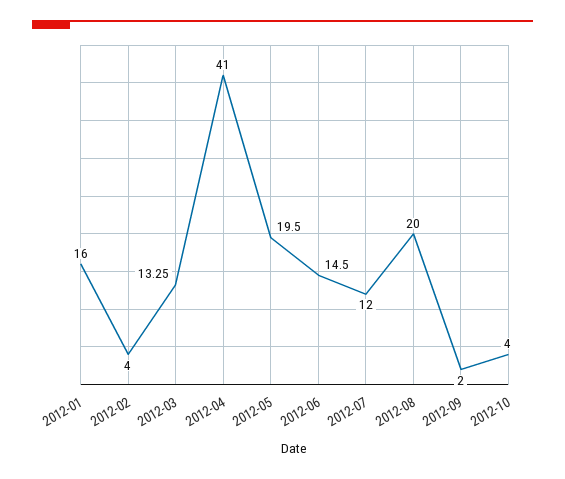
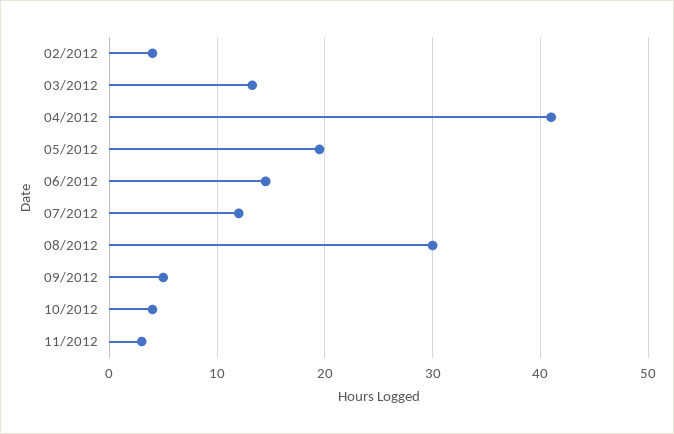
2012-01: 16 -> none
2012-08: 20 -> 30
2012-09: 2 -> 5
11/2012: none -> 3

